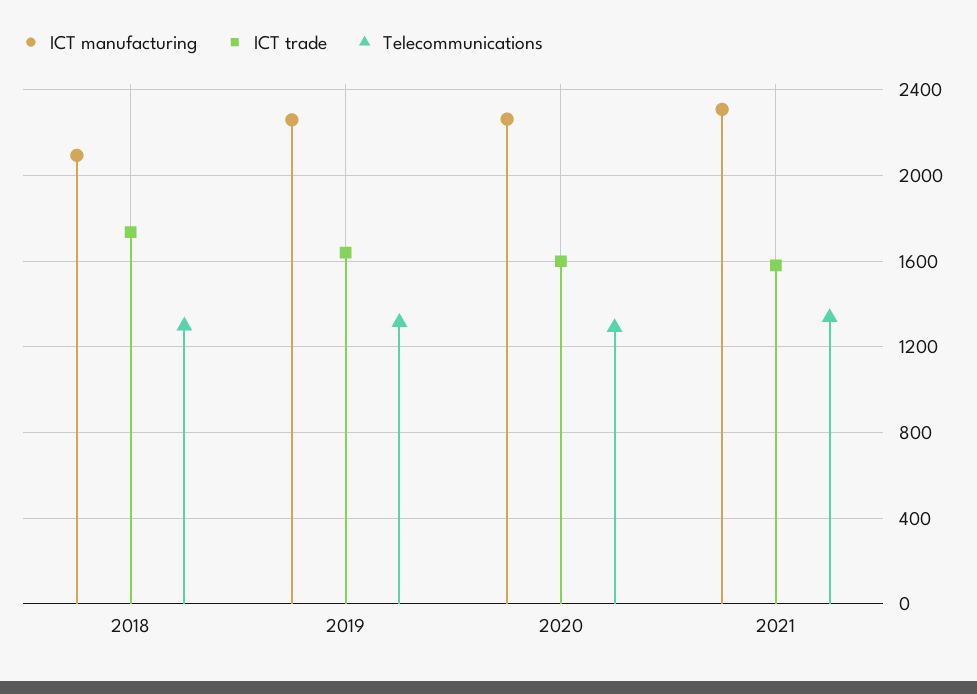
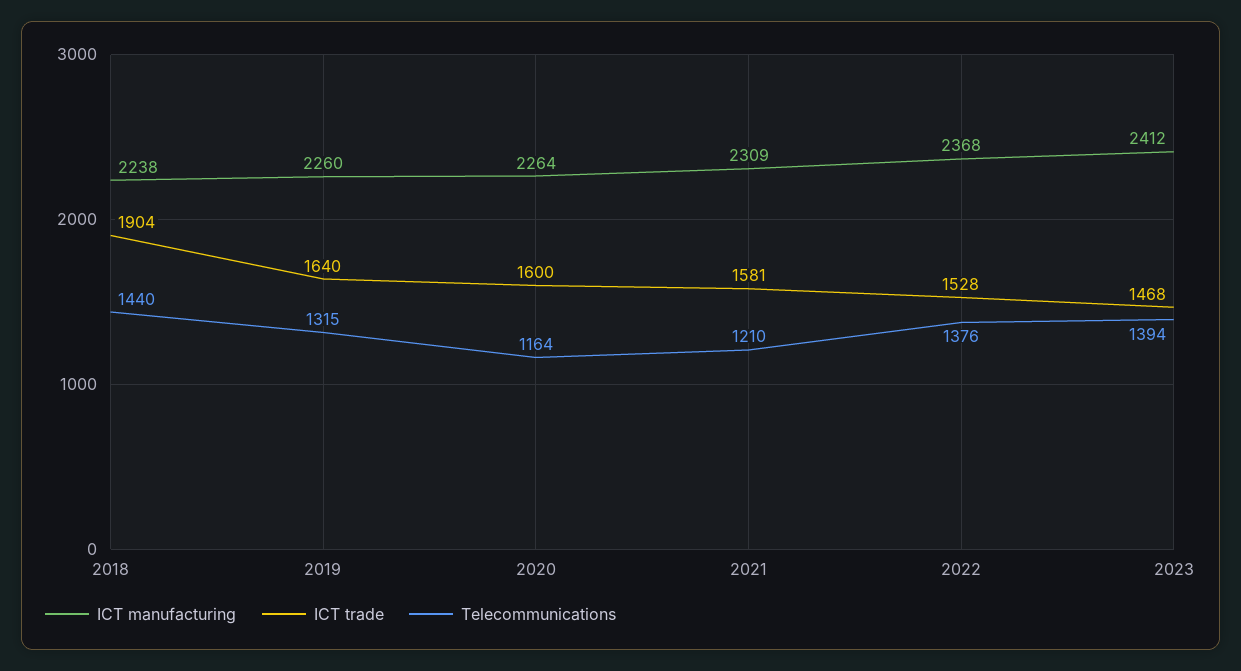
ICT manufacturing, 2018: 2100 -> 2238
ICT trade, 2018: 1750 -> 1904
Telecommunications, 2018: 1300 -> 1440
Telecommunications, 2020: 1300 -> 1164
Telecommunications, 2021: 1350 -> 1210
ICT manufacturing, 2022: none -> 2368
ICT trade, 2022: none -> 1528
Telecommunications, 2022: none -> 1376
ICT manufacturing, 2023: none -> 2412
ICT trade, 2023: none -> 1468
Telecommunications, 2023: none -> 1394

